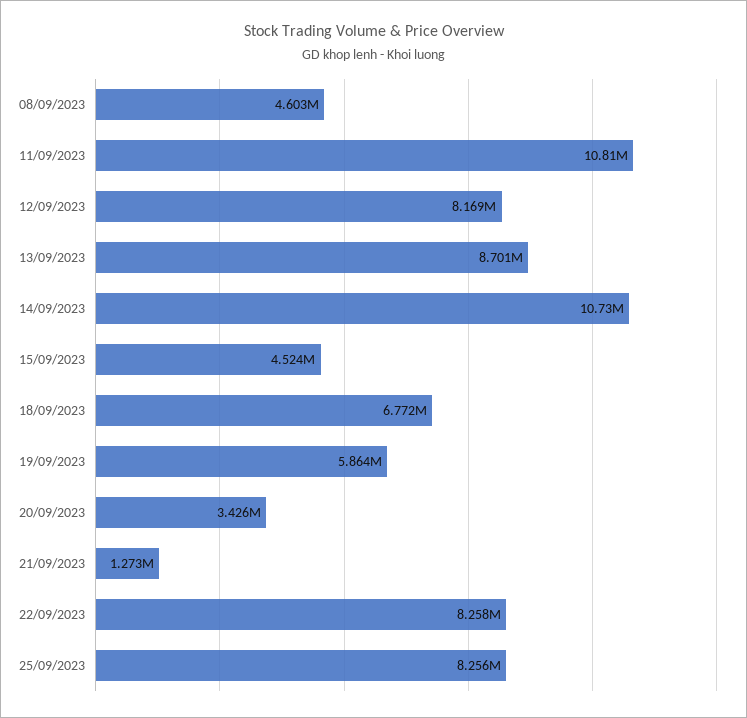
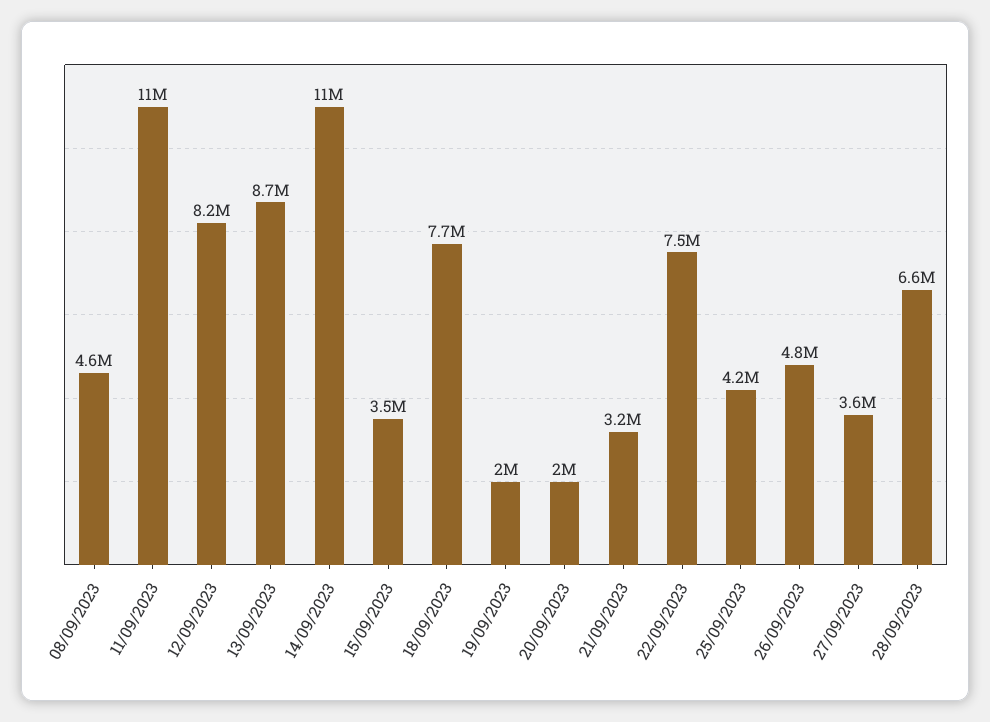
15/09/2023: 4524000 -> 3500000
18/09/2023: 6772000 -> 7700000
19/09/2023: 5864000 -> 2000000
20/09/2023: 3426000 -> 2000000
21/09/2023: 1273000 -> 3200000
22/09/2023: 8258000 -> 7500000
25/09/2023: 8256000 -> 4200000
26/09/2023: none -> 4800000
27/09/2023: none -> 3600000
28/09/2023: none -> 6600000

